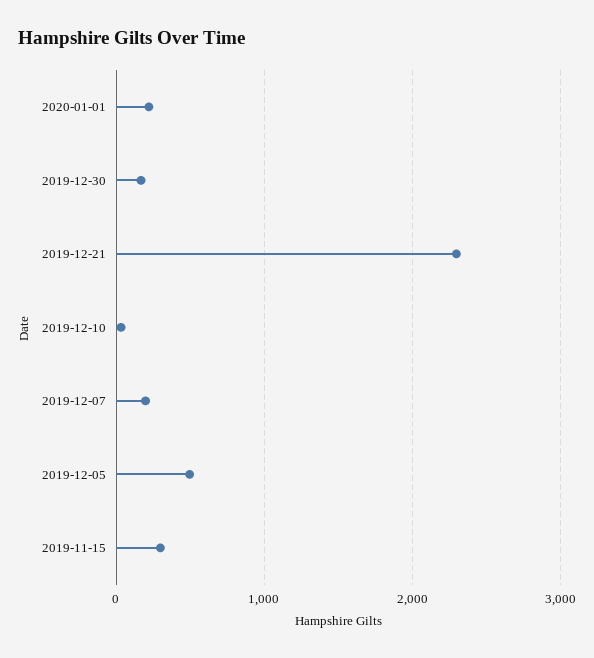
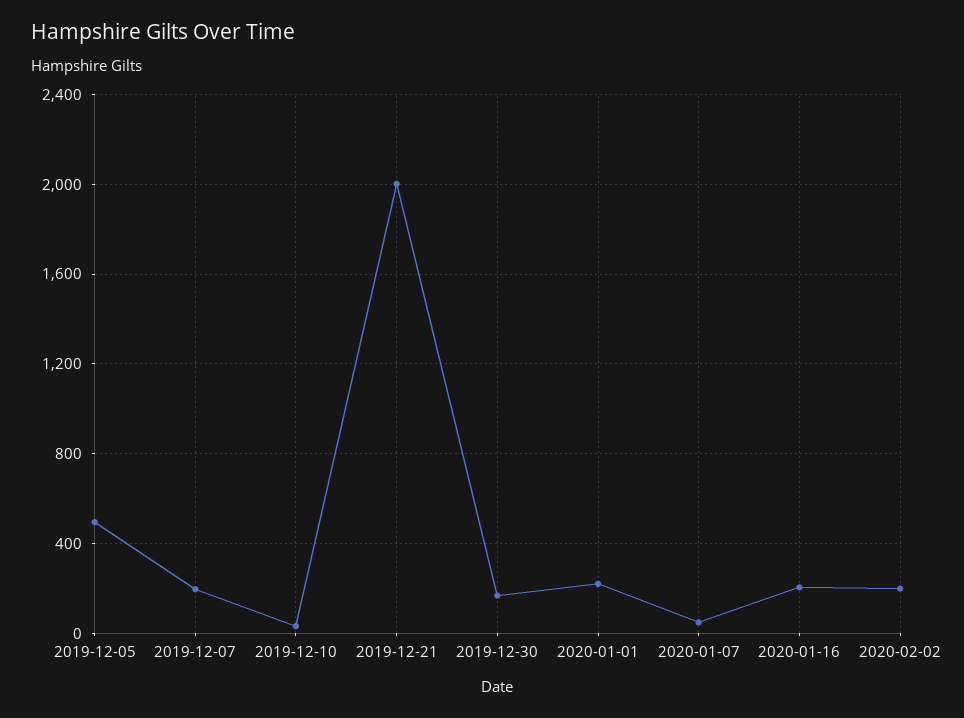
2019-12-21: 2300 -> 2000
2019-11-15: 300 -> none
2020-01-07: none -> 50
2020-01-16: none -> 200
2020-02-02: none -> 200

